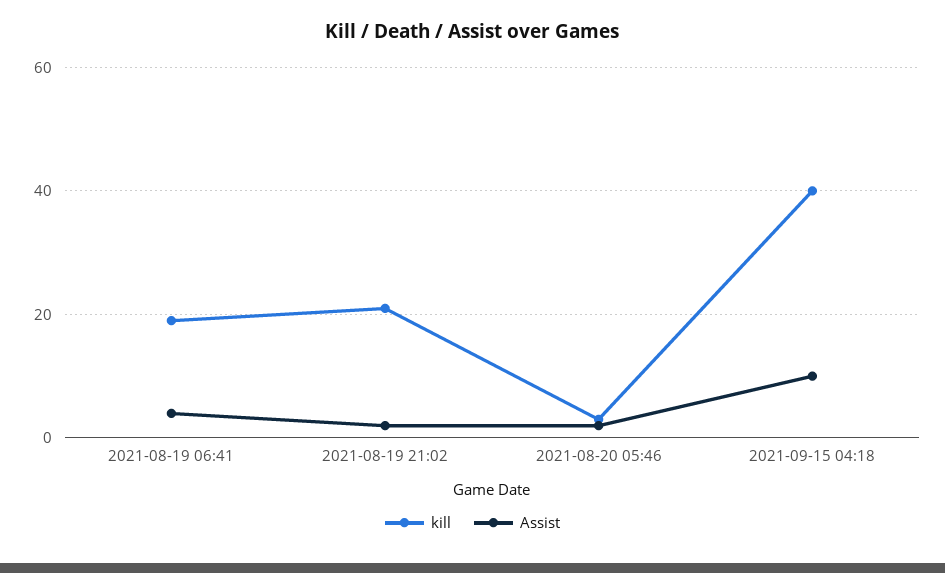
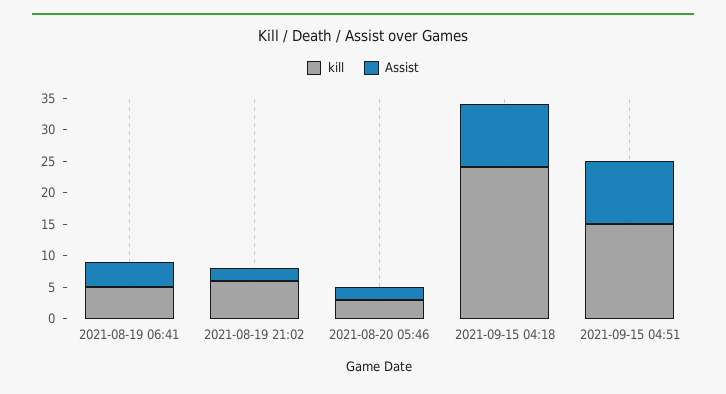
kill, 2021-08-19 06:41: 20 -> 5
kill, 2021-08-19 21:02: 20 -> 5
kill, 2021-09-15 04:18: 40 -> 25
kill, 2021-09-15 04:51: none -> 15
Assist, 2021-09-15 04:51: none -> 10

